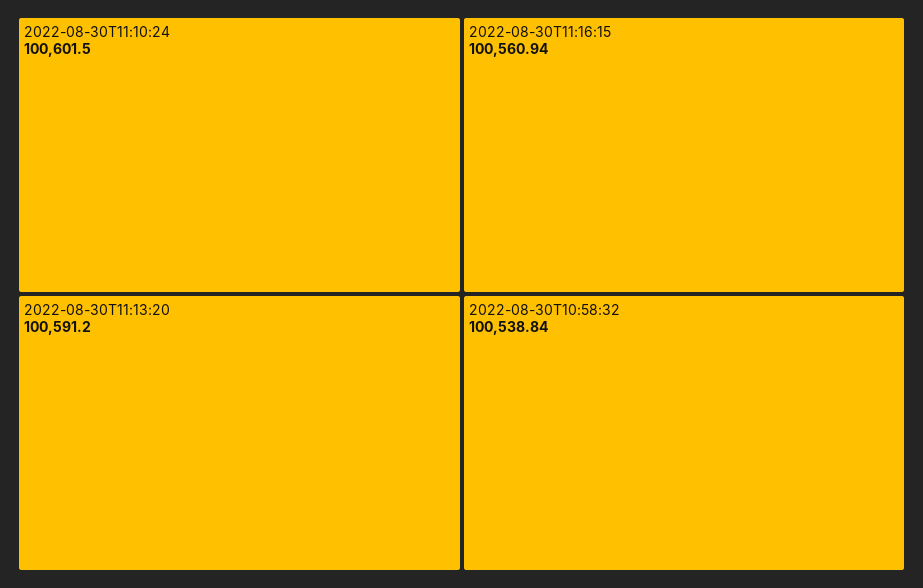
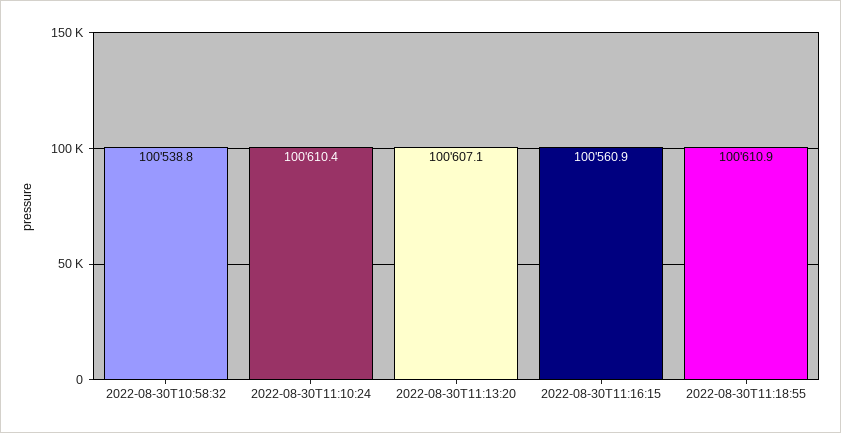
2022-08-30T11:10:24: 100601.5 -> 100610.4
2022-08-30T11:13:20: 100591.2 -> 100607.1
2022-08-30T11:18:55: none -> 100610.9

